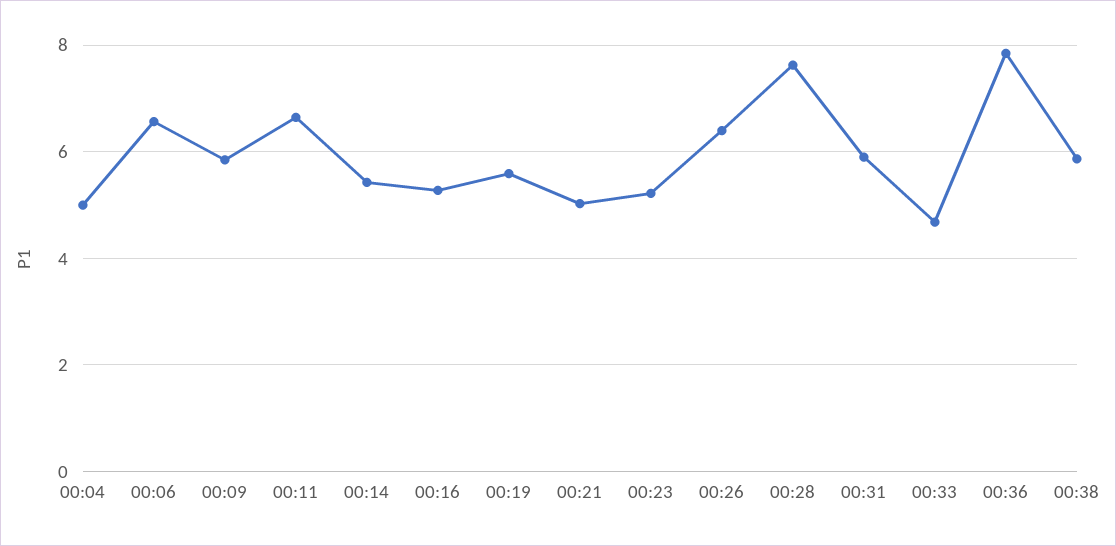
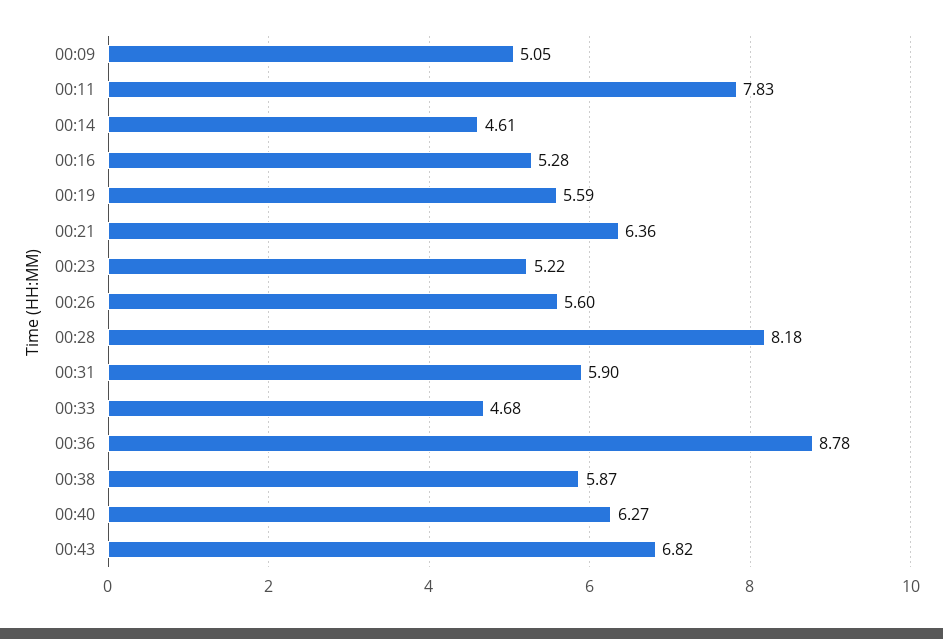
00:04: 5 -> none
00:06: 6.6 -> none
00:09: 5.8 -> 5.05
00:11: 6.6 -> 7.83
00:14: 5.4 -> 4.61
00:21: 5 -> 6.36
00:26: 6.4 -> 5.6
00:28: 7.6 -> 8.18
00:36: 7.8 -> 8.78
00:40: none -> 6.27
00:43: none -> 6.82

